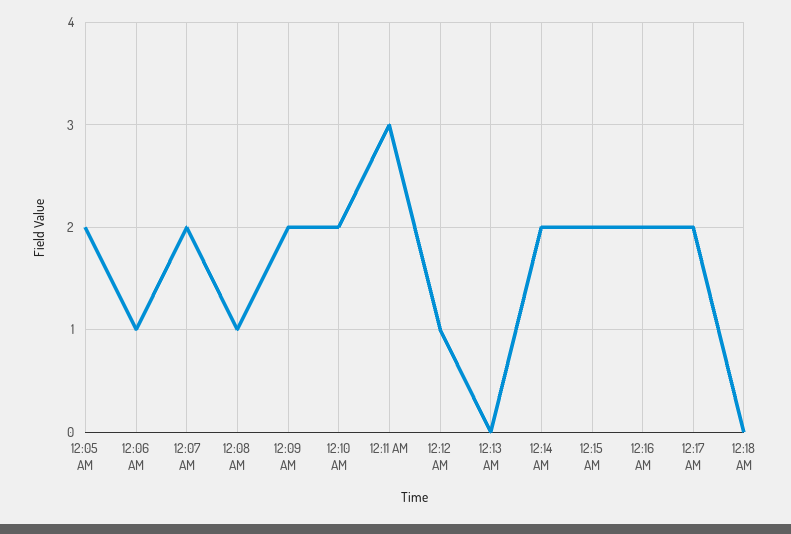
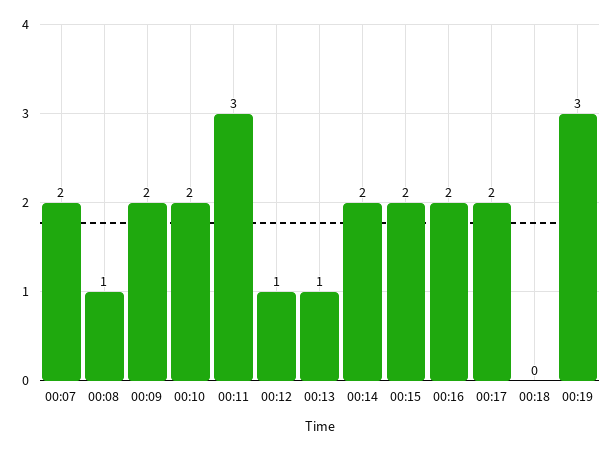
12:05 AM: 2 -> none
12:06 AM: 1 -> none
12:13 AM: 0 -> 1
00:19: none -> 3

